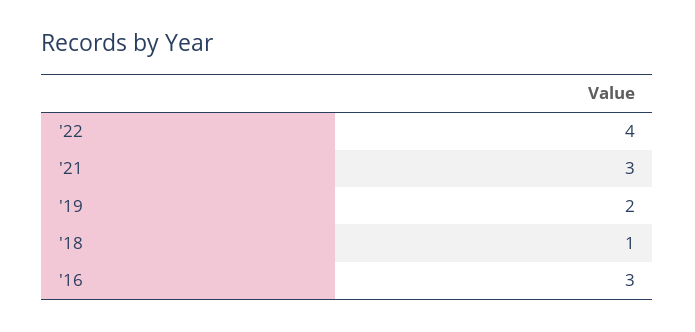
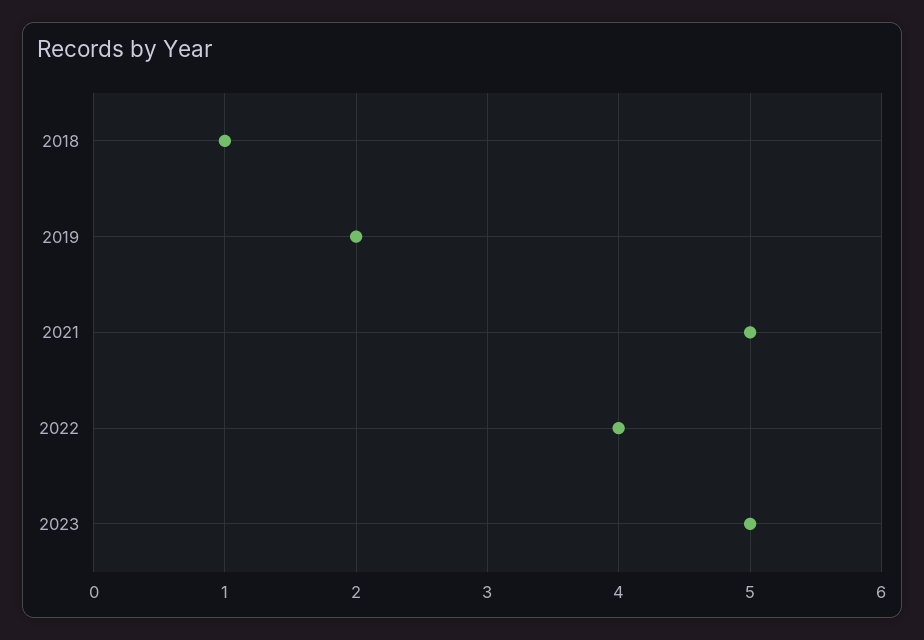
'21: 3 -> 5
'16: 3 -> none
2023: none -> 5

